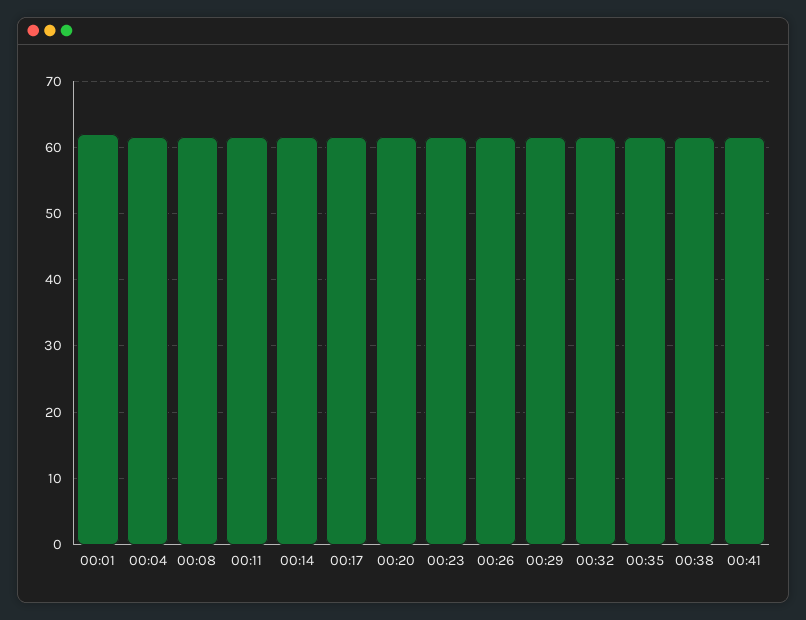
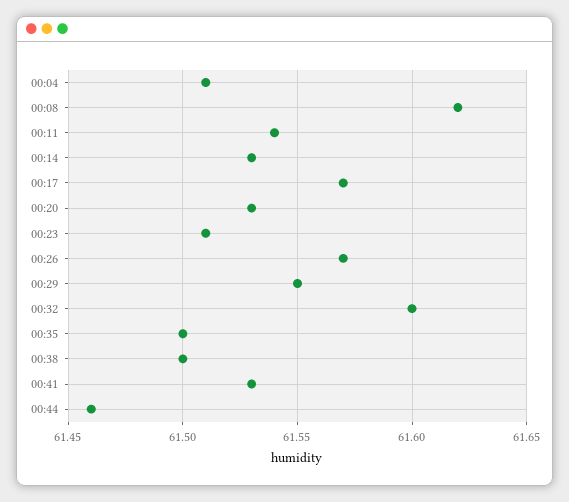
00:01: 62 -> none
00:44: none -> 61.46

